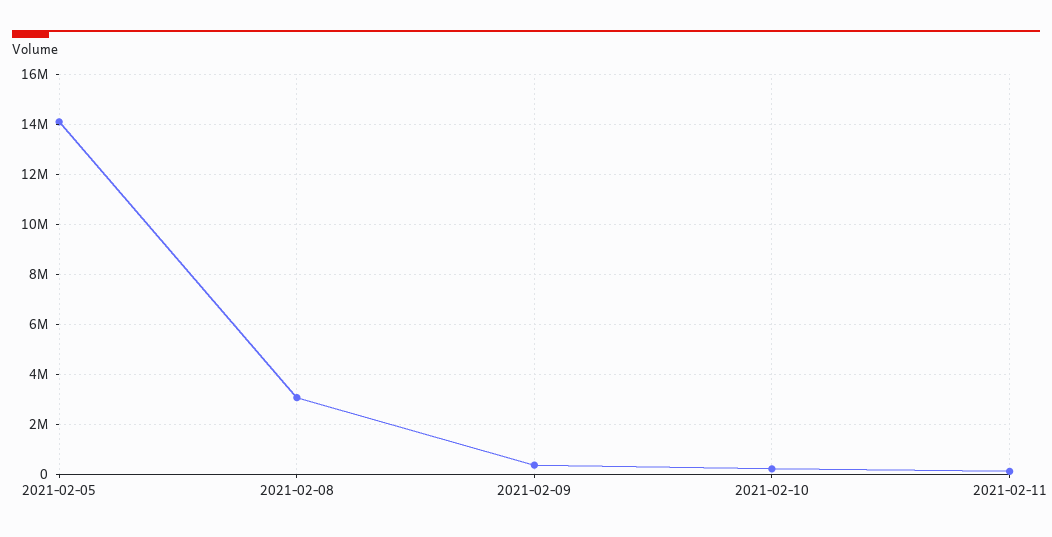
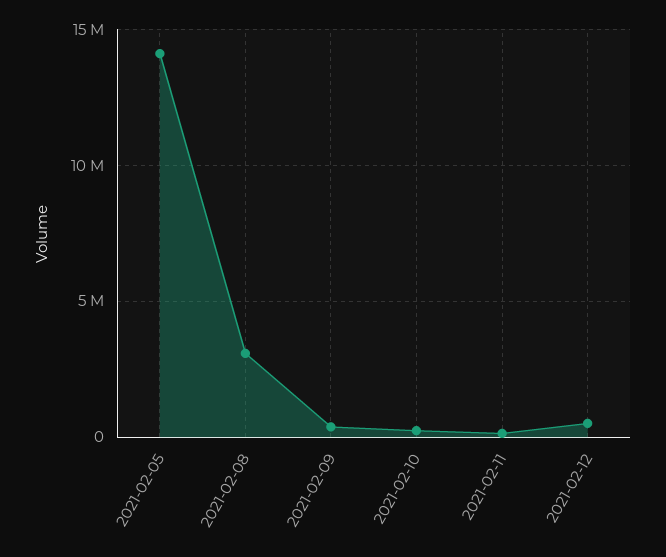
2021-02-12: none -> 500000

